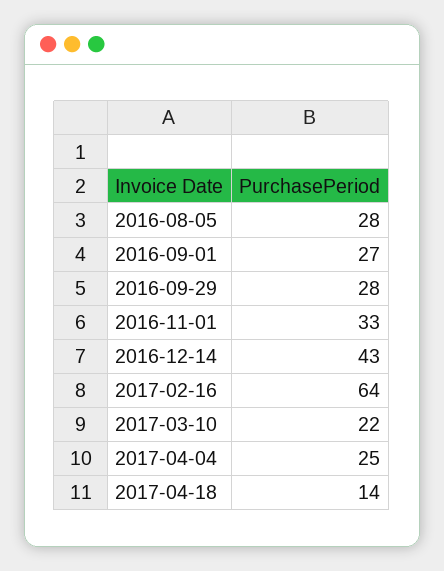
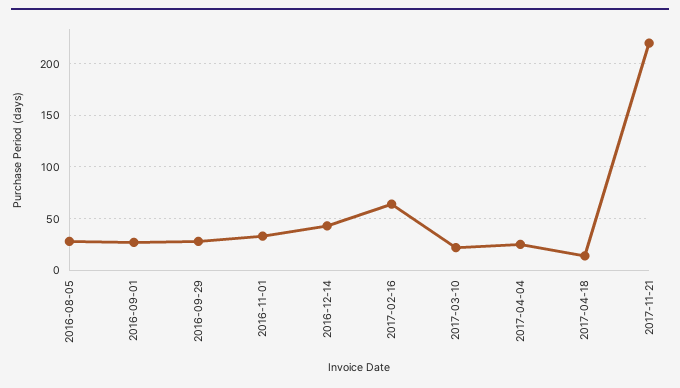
2017-11-21: none -> 220

